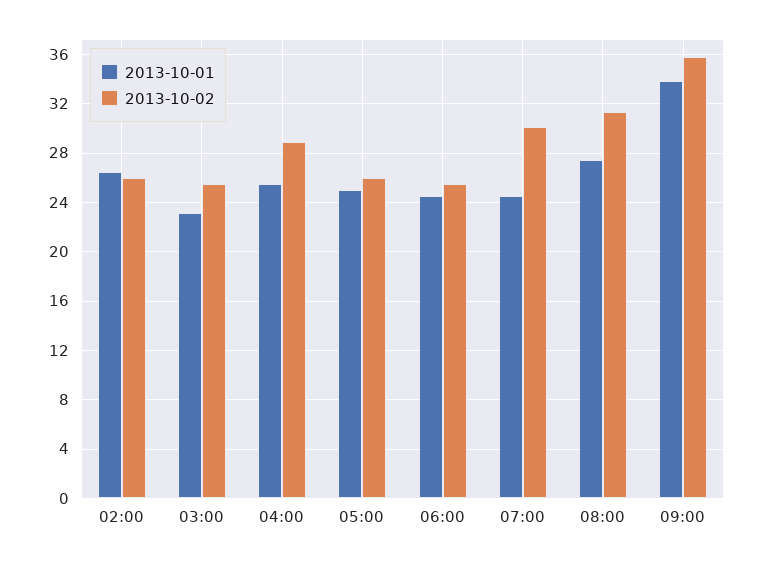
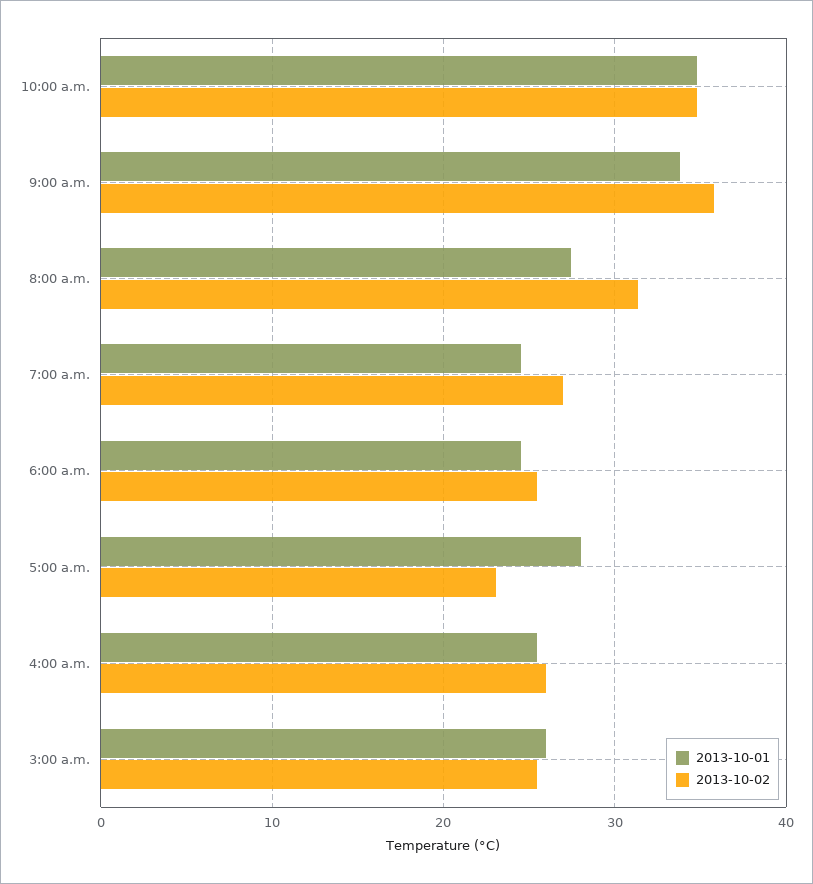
2013-10-01, 02:00: 26.5 -> none
2013-10-02, 02:00: 26 -> none
2013-10-01, 03:00: 23 -> 26
2013-10-02, 04:00: 29 -> 26
2013-10-01, 05:00: 25 -> 28
2013-10-02, 05:00: 26 -> 23
2013-10-02, 07:00: 30 -> 27
2013-10-01, 10:00 a.m.: none -> 35
2013-10-02, 10:00 a.m.: none -> 35

